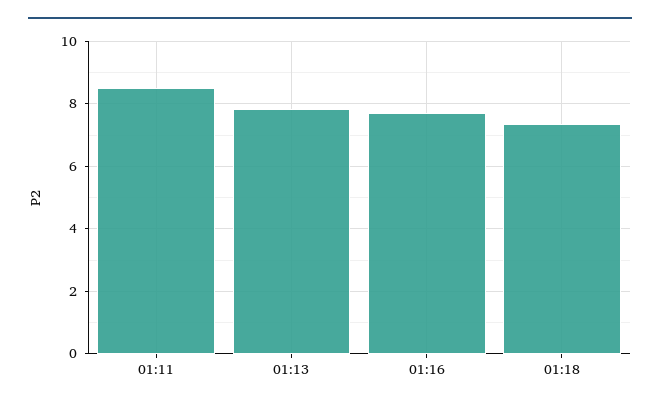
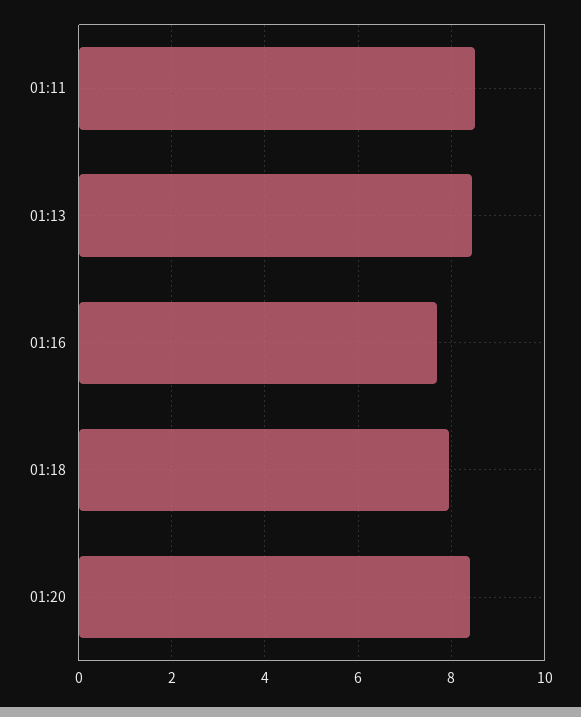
01:13: 7.8 -> 8.4
01:18: 7.4 -> 8
01:20: none -> 8.4

